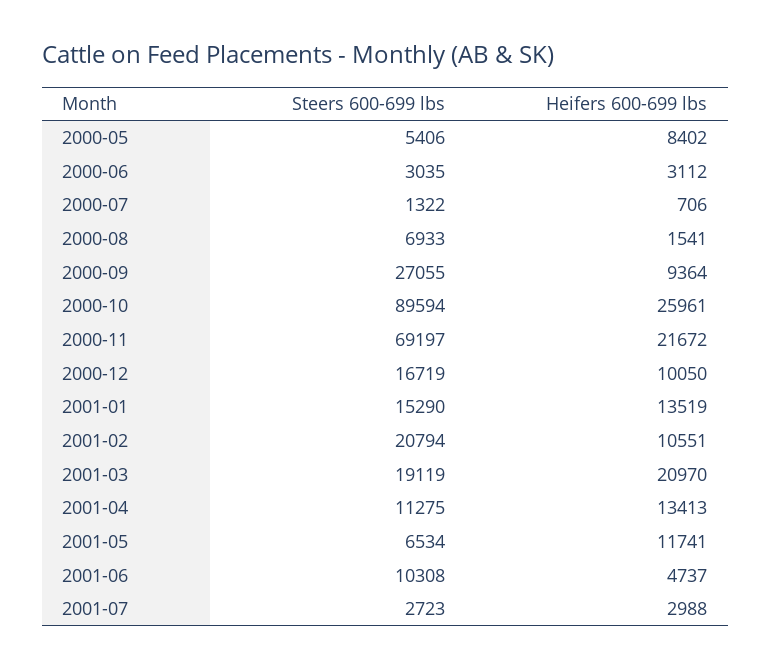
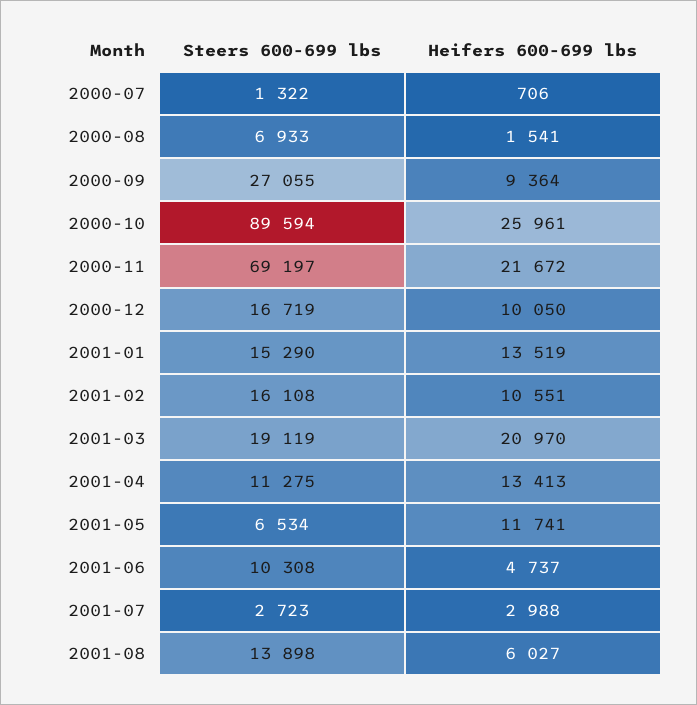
Steers 600-699 lbs, 2000-05: 5406 -> none
Heifers 600-699 lbs, 2000-05: 8402 -> none
Steers 600-699 lbs, 2000-06: 3035 -> none
Heifers 600-699 lbs, 2000-06: 3112 -> none
Steers 600-699 lbs, 2001-02: 20794 -> 16108
Steers 600-699 lbs, 2001-08: none -> 13898
Heifers 600-699 lbs, 2001-08: none -> 6027

